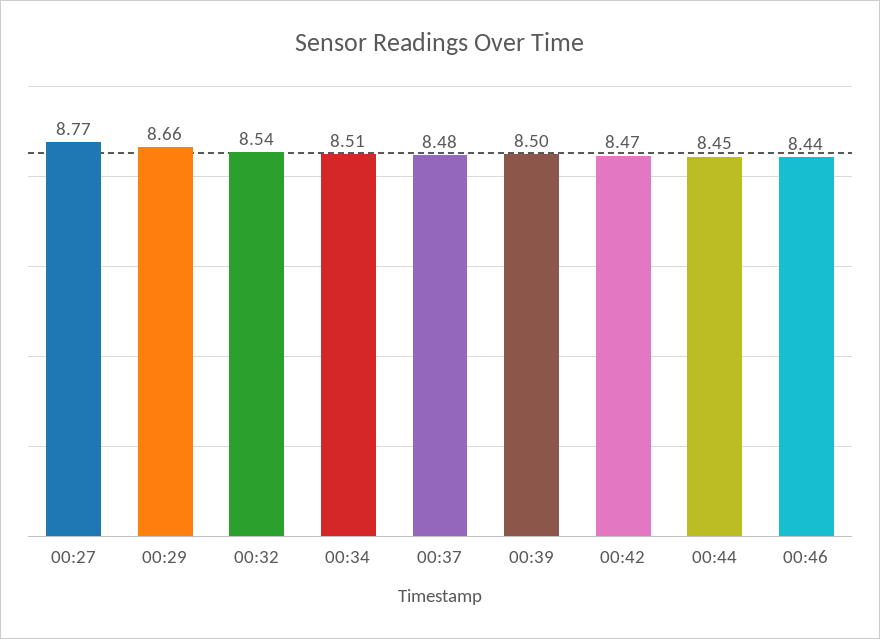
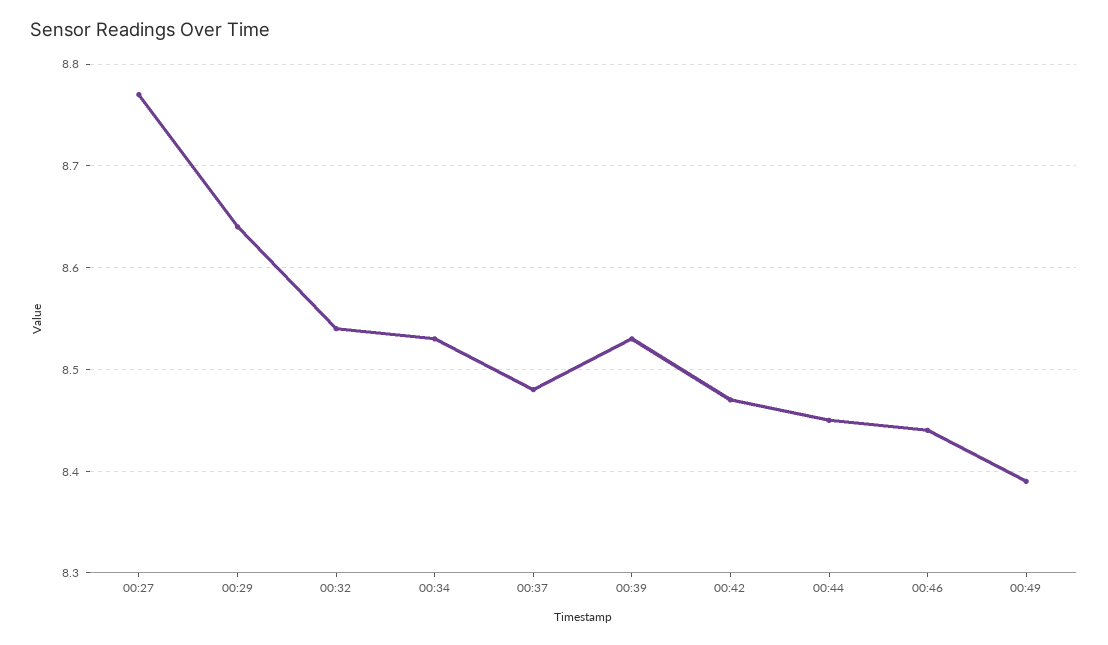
00:29: 8.66 -> 8.64
00:34: 8.51 -> 8.53
00:39: 8.5 -> 8.53
00:49: none -> 8.39

